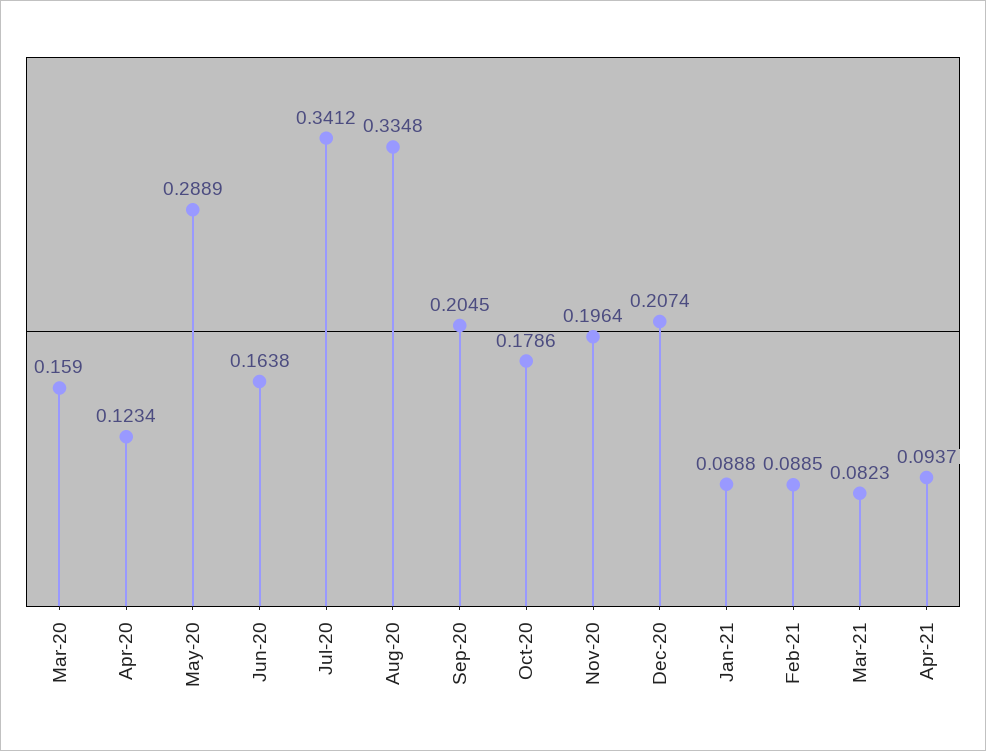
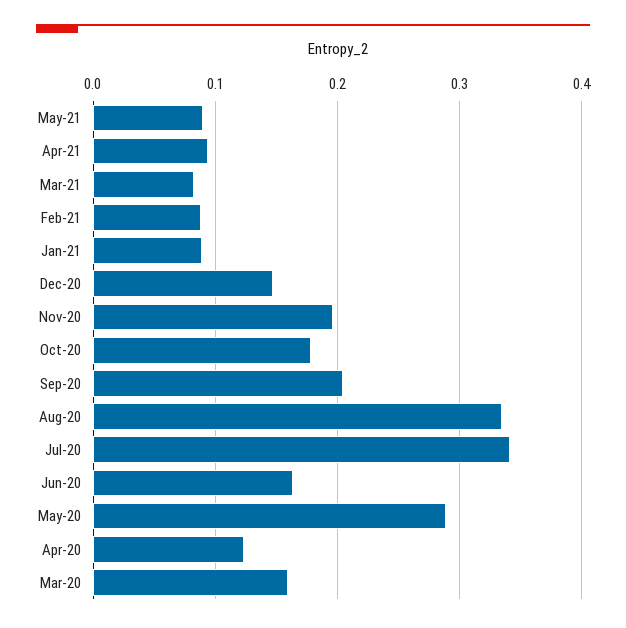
Dec-20: 0.2074 -> 0.15
May-21: none -> 0.09

